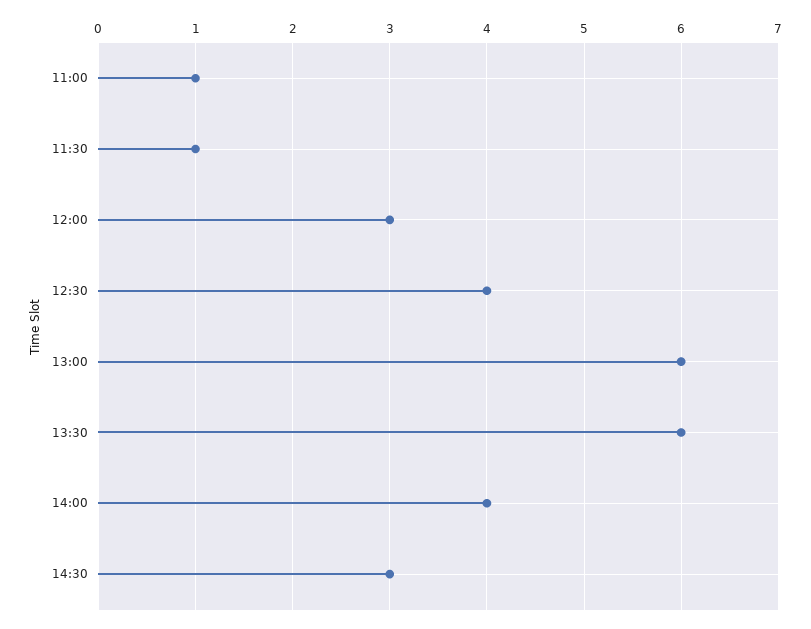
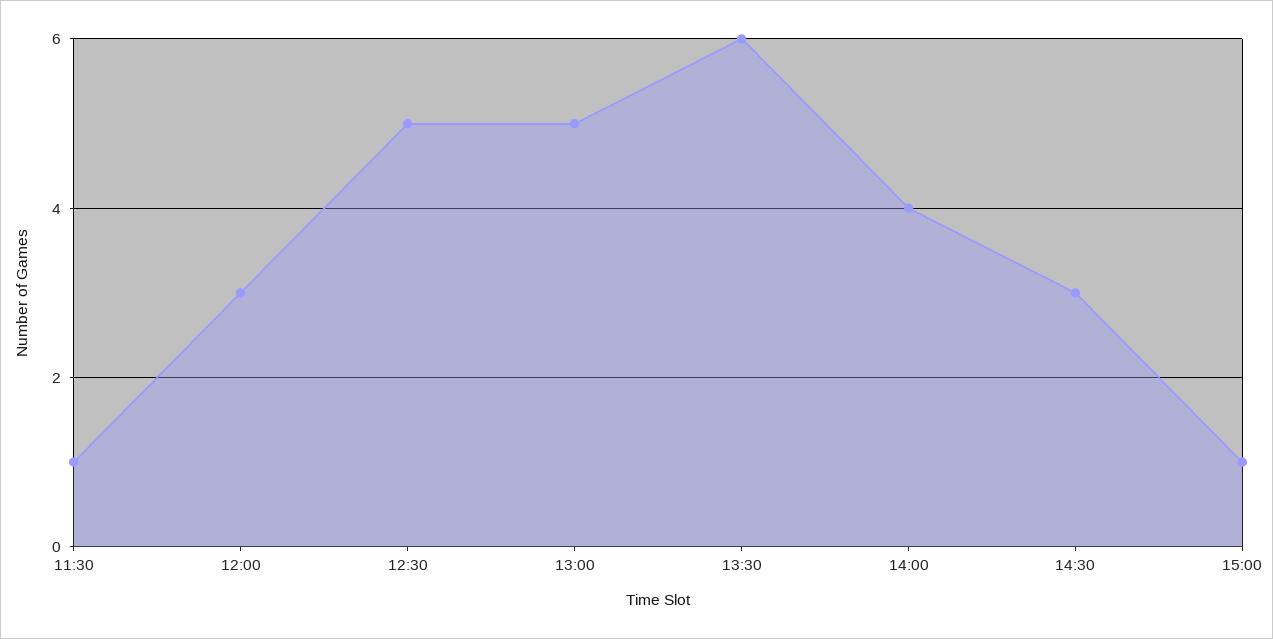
11:00: 1 -> none
12:30: 4 -> 5
13:00: 6 -> 5
15:00: none -> 1

